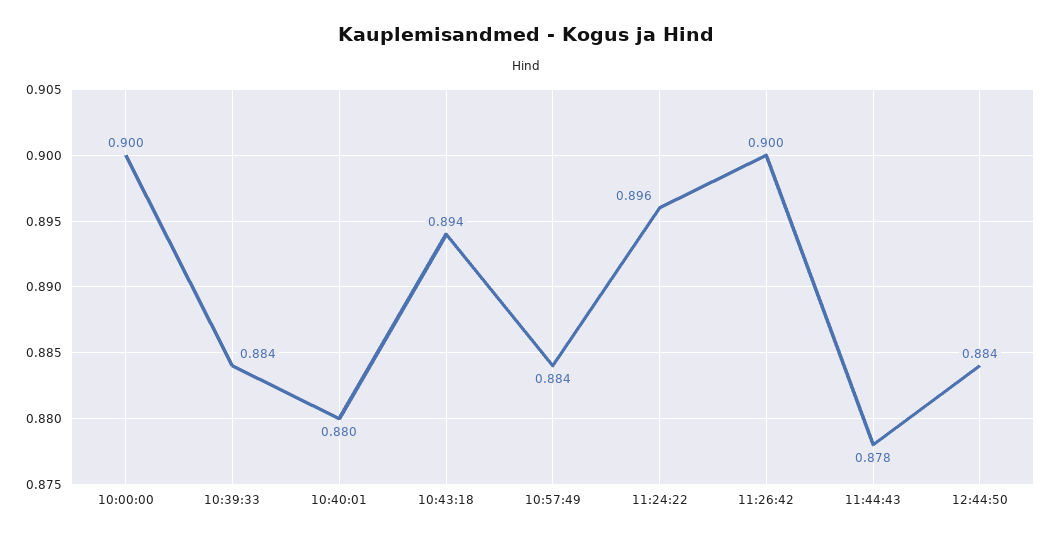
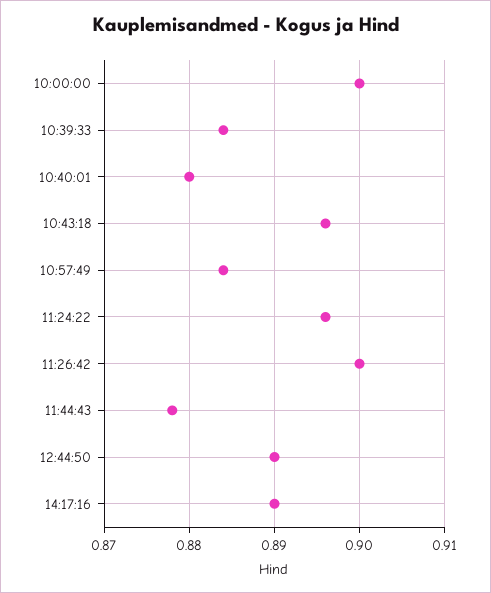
10:43:18: 0.894 -> 0.896
12:44:50: 0.884 -> 0.89
14:17:16: none -> 0.89

